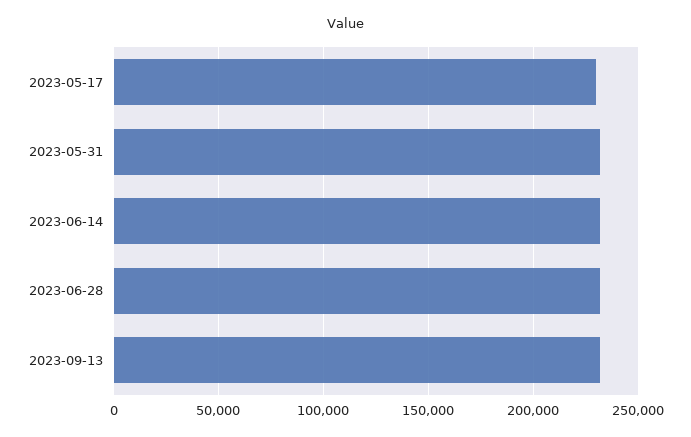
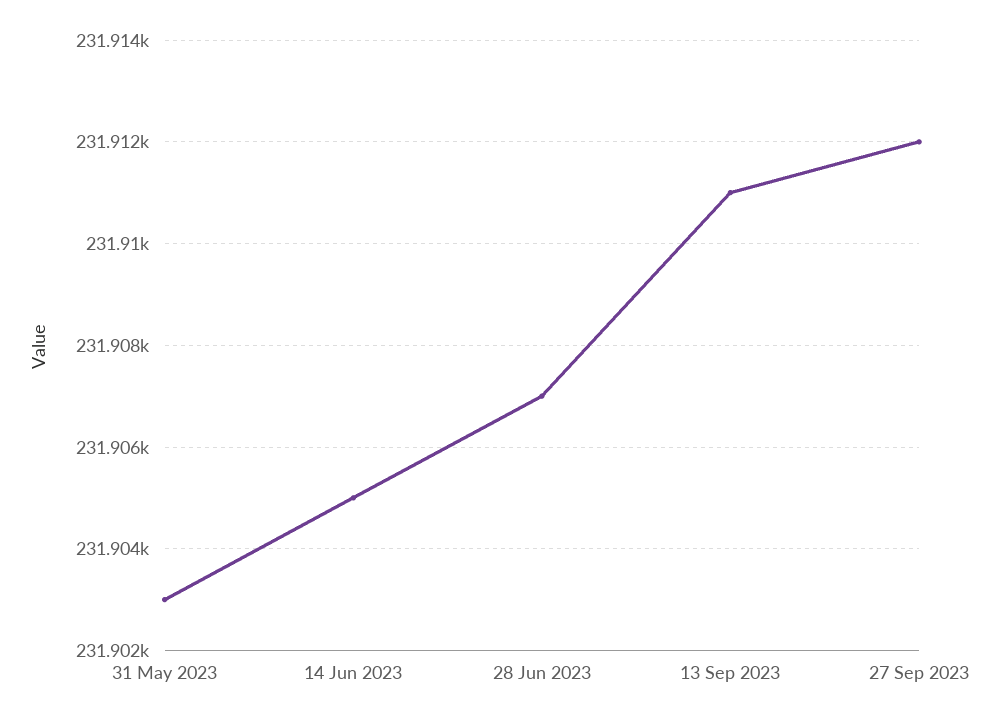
2023-05-17: 230000 -> none
27 Sep 2023: none -> 231912

